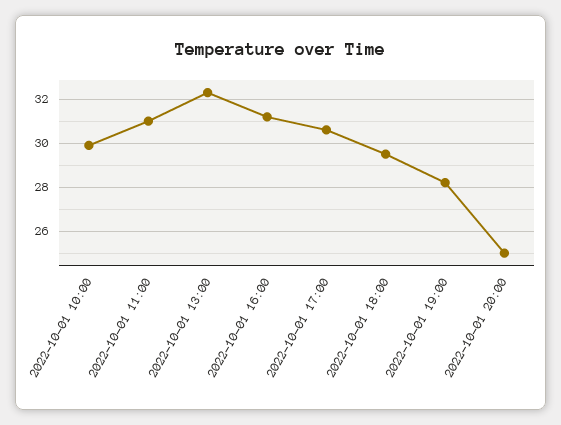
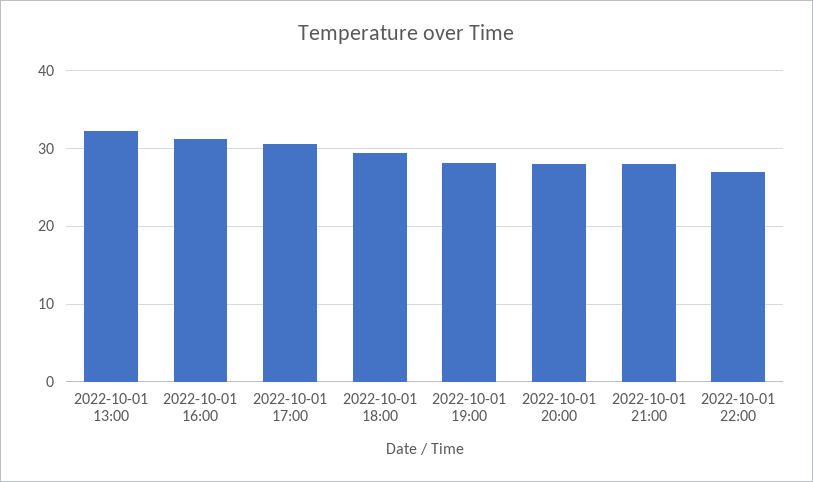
2022-10-01 10:00: 30 -> none
2022-10-01 11:00: 31 -> none
2022-10-01 20:00: 25 -> 28
2022-10-01 21:00: none -> 28
2022-10-01 22:00: none -> 27

